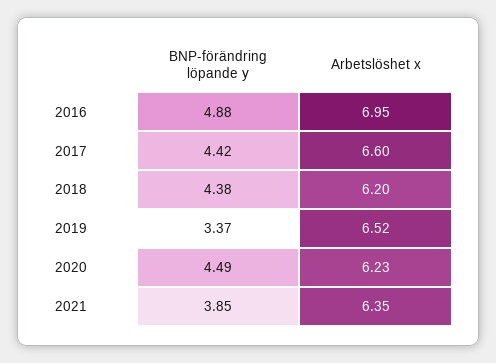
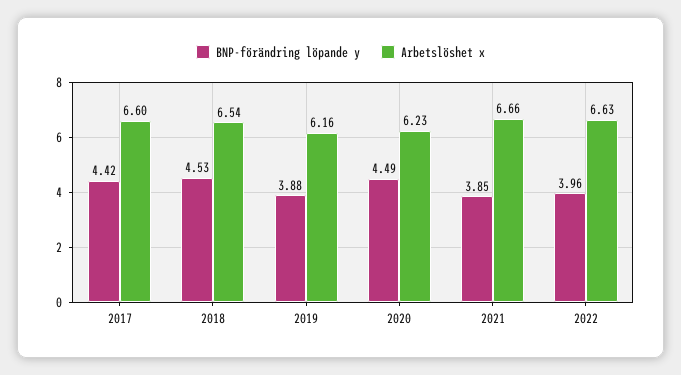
BNP-förändring löpande y, 2016: 4.88 -> none
Arbetslöshet x, 2016: 6.95 -> none
BNP-förändring löpande y, 2018: 4.38 -> 4.53
Arbetslöshet x, 2018: 6.2 -> 6.54
BNP-förändring löpande y, 2019: 3.37 -> 3.88
Arbetslöshet x, 2019: 6.52 -> 6.16
Arbetslöshet x, 2021: 6.35 -> 6.66
BNP-förändring löpande y, 2022: none -> 3.96
Arbetslöshet x, 2022: none -> 6.63

